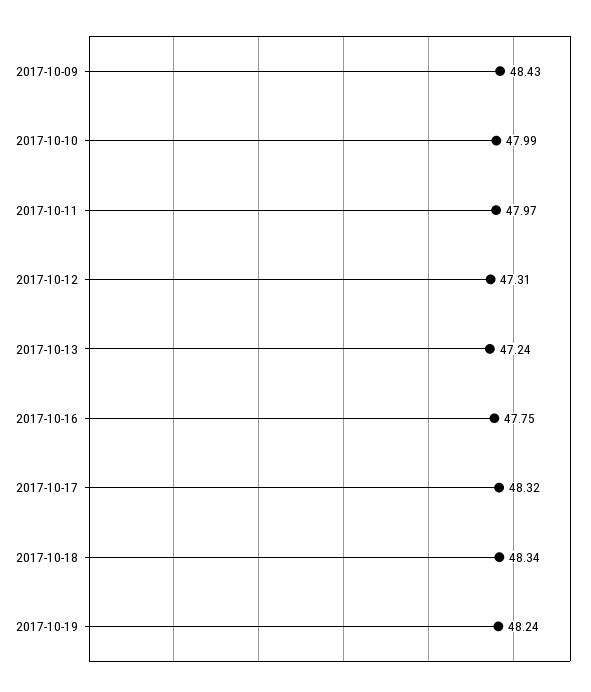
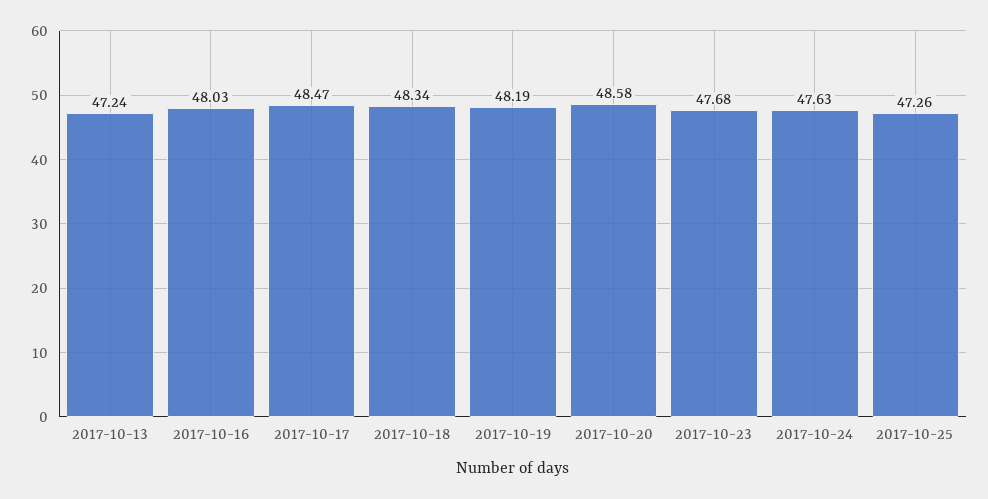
2017-10-09: 48.43 -> none
2017-10-10: 47.99 -> none
2017-10-11: 47.97 -> none
2017-10-12: 47.31 -> none
2017-10-16: 47.75 -> 48.03
2017-10-17: 48.32 -> 48.47
2017-10-19: 48.24 -> 48.19
2017-10-20: none -> 48.58
2017-10-23: none -> 47.68
2017-10-24: none -> 47.63
2017-10-25: none -> 47.26

